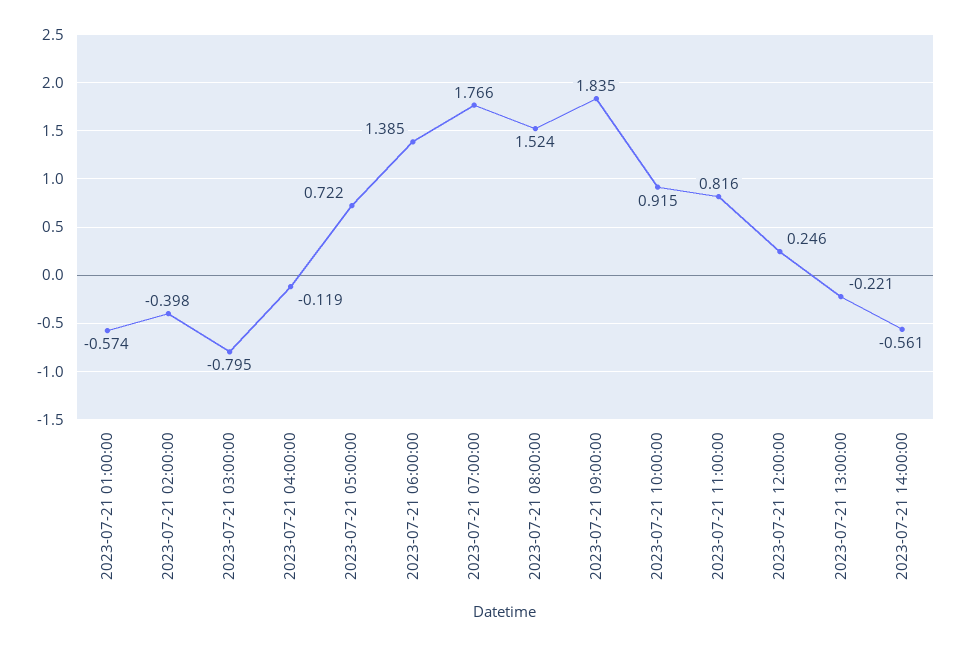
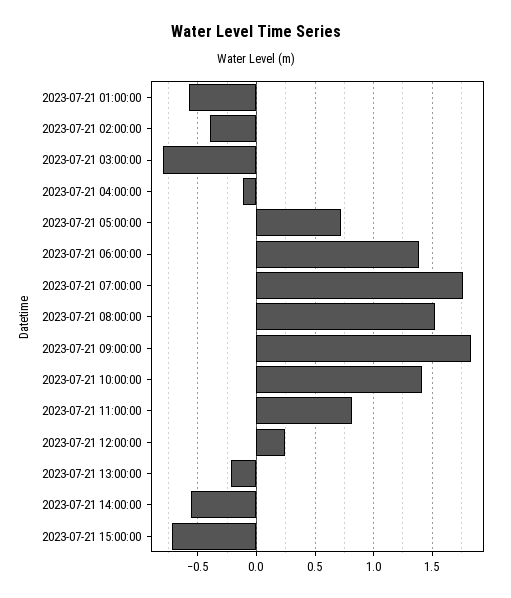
2023-07-21 10:00:00: 0.915 -> 1.4
2023-07-21 15:00:00: none -> -0.7

